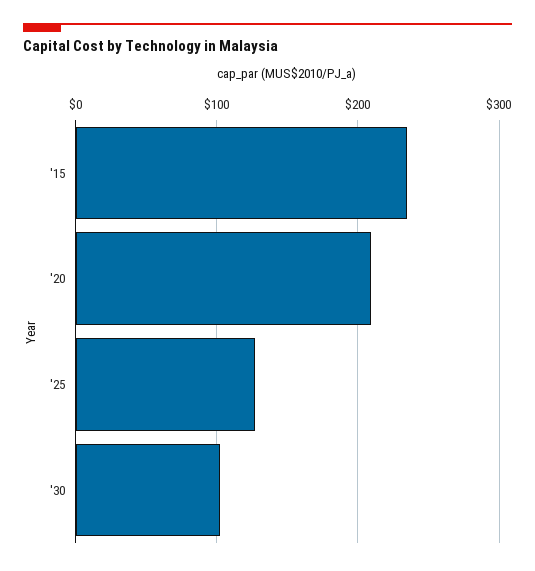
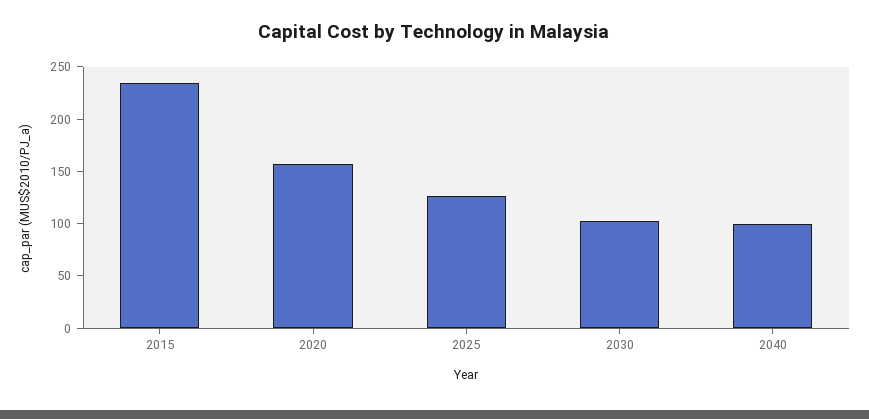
'20: 210 -> 160
2040: none -> 100

